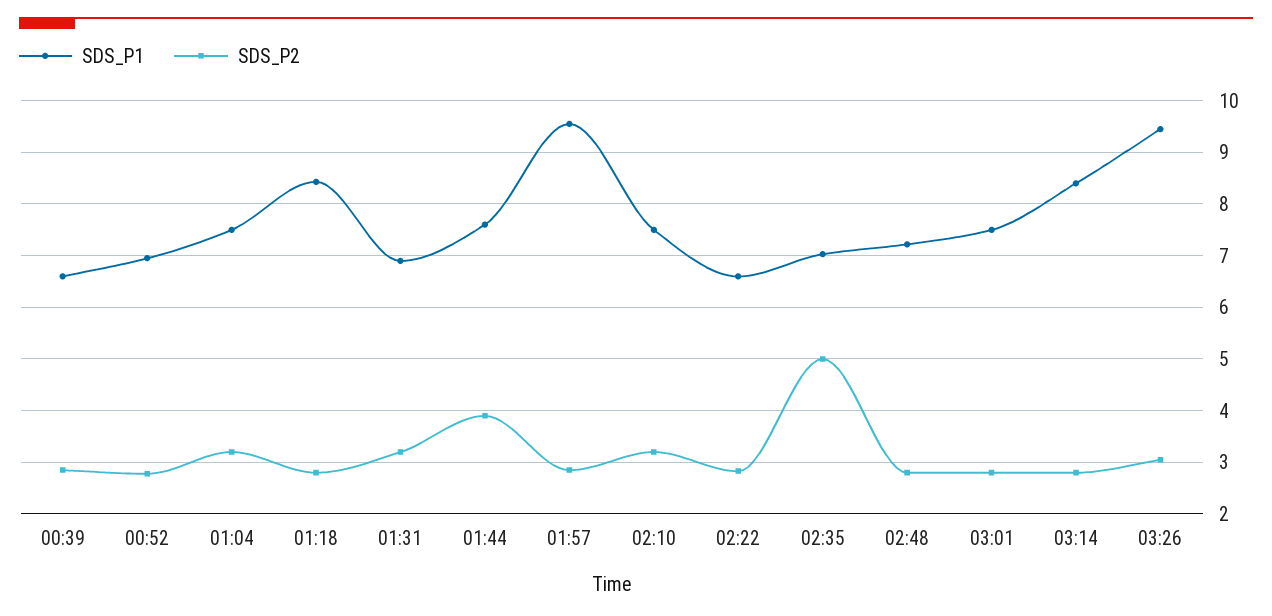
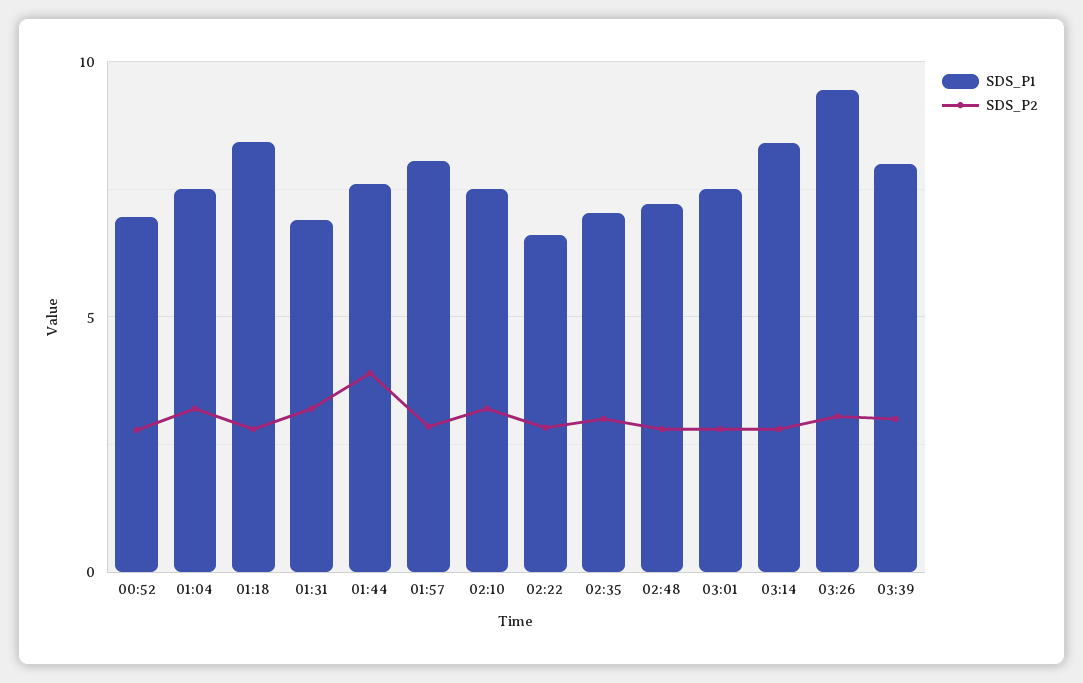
SDS_P1, 00:39: 6.6 -> none
SDS_P2, 00:39: 2.8 -> none
SDS_P1, 01:57: 9.6 -> 8
SDS_P2, 02:35: 5 -> 3
SDS_P1, 03:39: none -> 8
SDS_P2, 03:39: none -> 3

